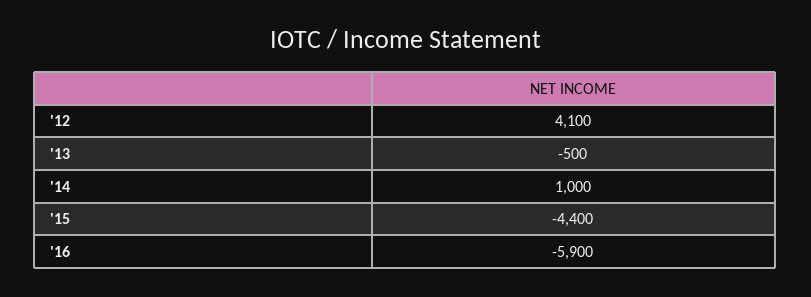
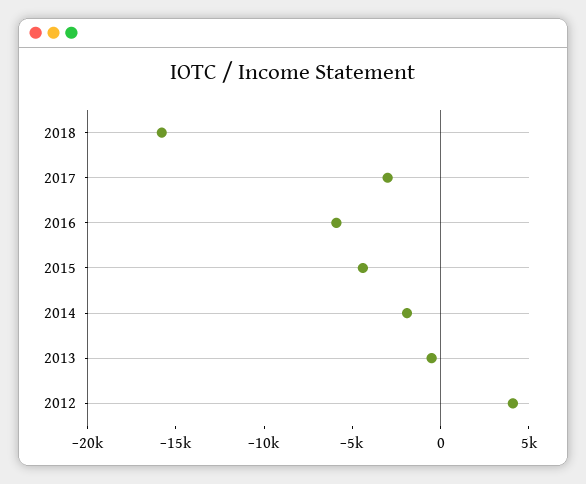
'14: 1000 -> -2000
2018: none -> -16000
2017: none -> -3000

